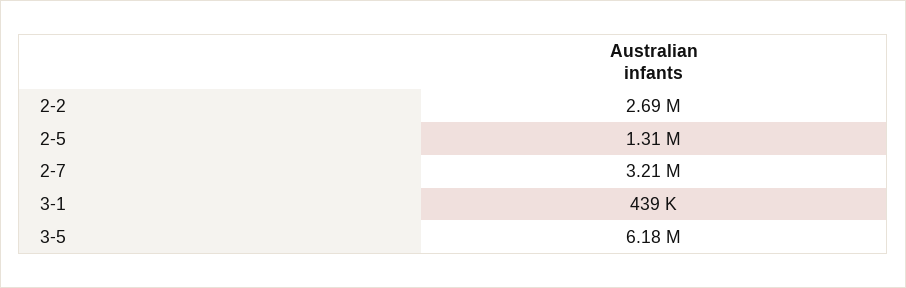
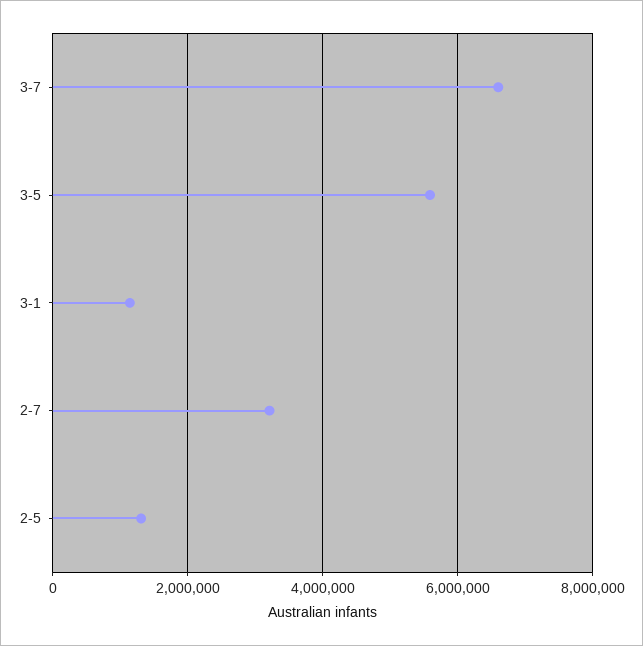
2-2: 2690000 -> none
3-1: 439000 -> 1200000
3-5: 6180000 -> 5600000
3-7: none -> 6600000

